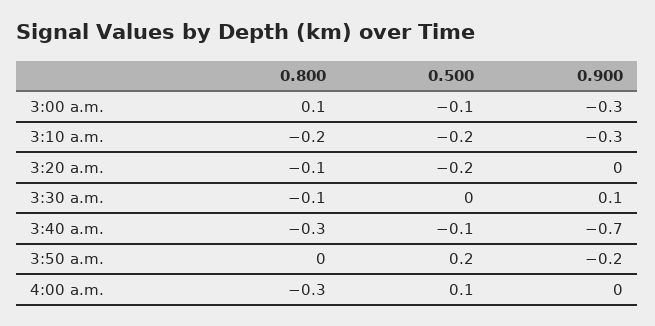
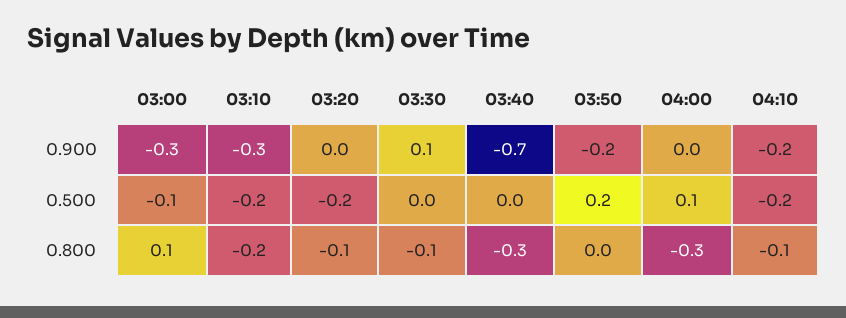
0.500, 3:40 a.m.: -0.1 -> 0
0.900, 04:10: none -> -0.2
0.500, 04:10: none -> -0.2
0.800, 04:10: none -> -0.1

